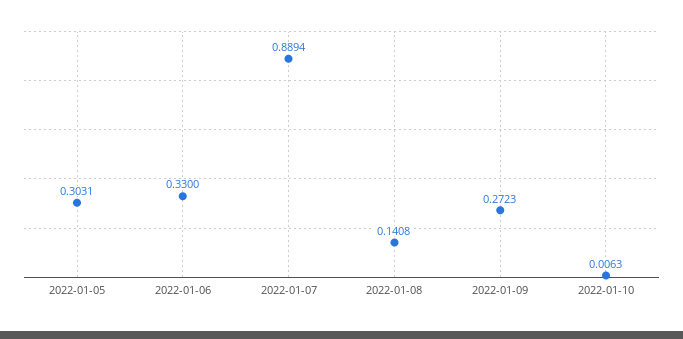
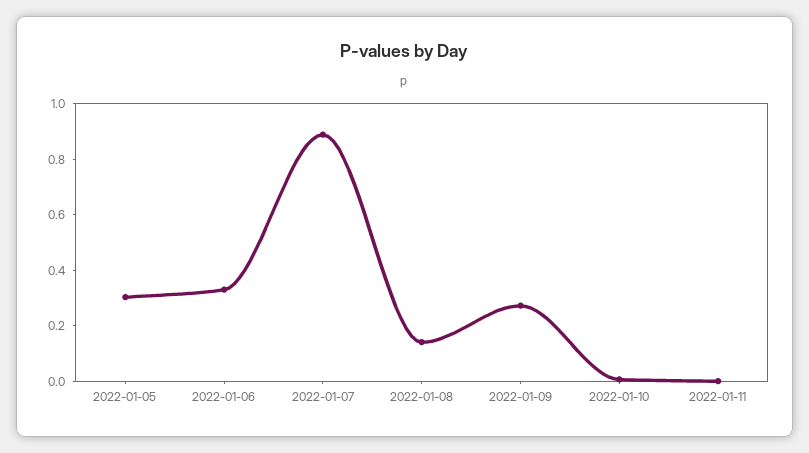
2022-01-11: none -> 0

